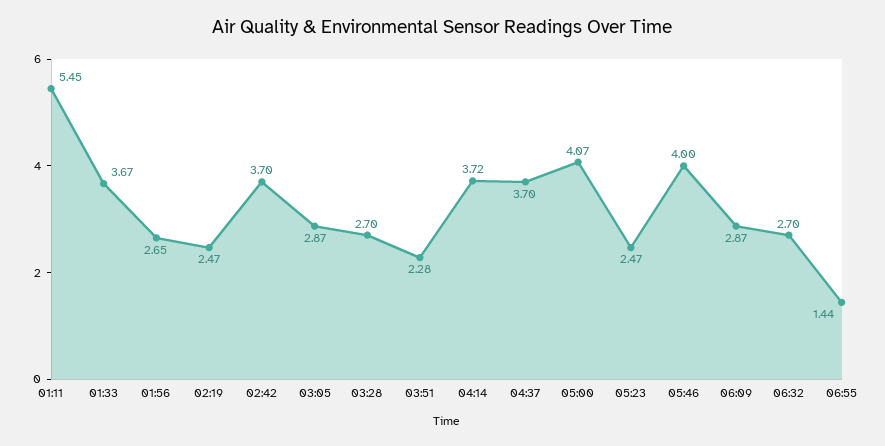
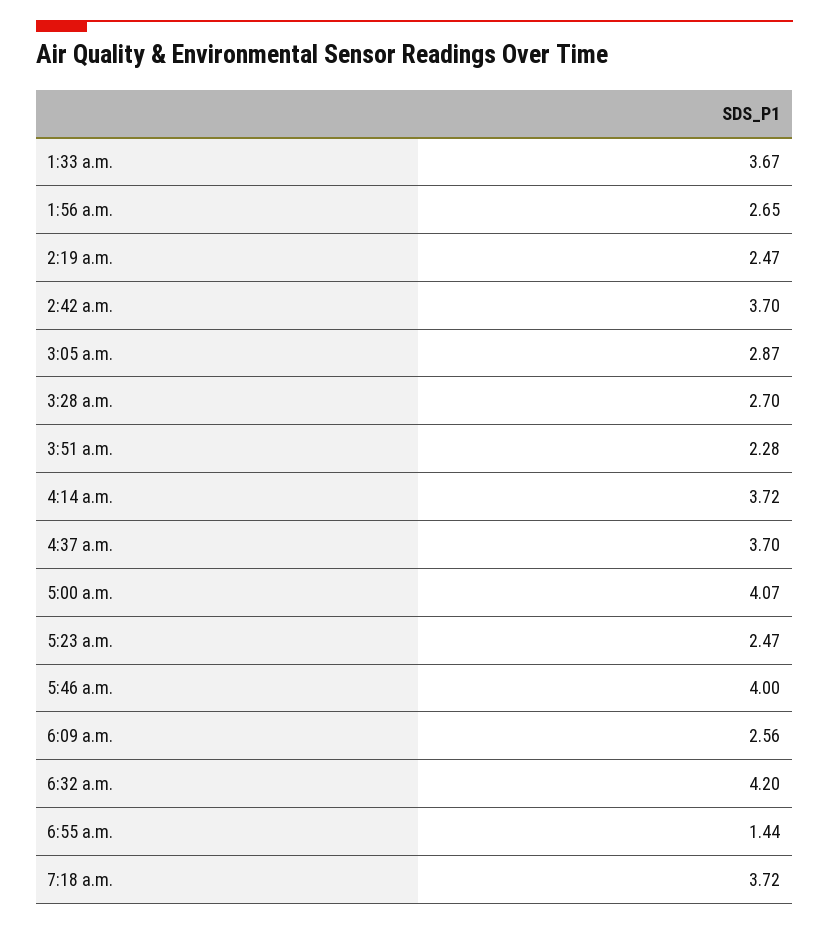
01:11: 5.45 -> none
06:09: 2.87 -> 2.56
06:32: 2.7 -> 4.2
7:18 a.m.: none -> 3.72

